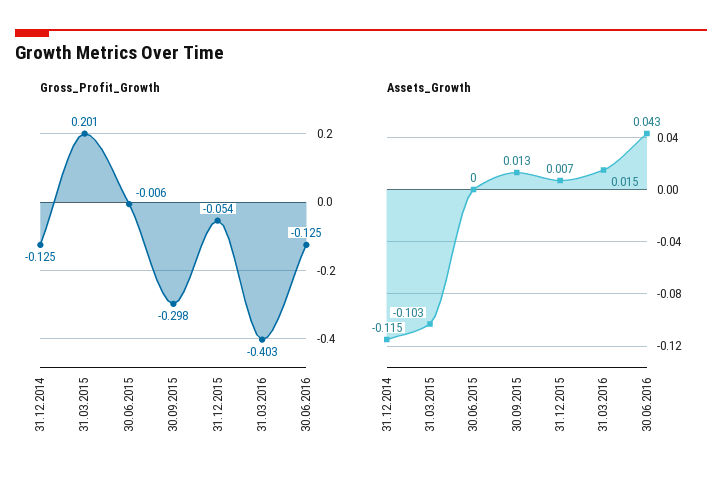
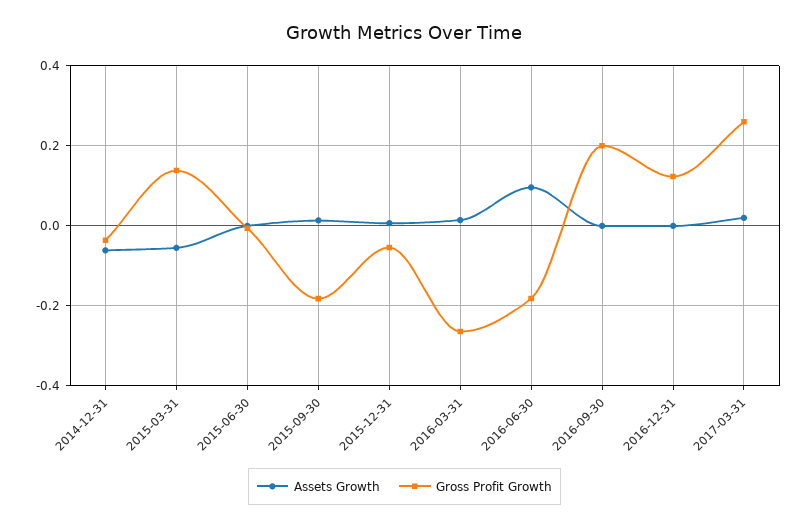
Gross_Profit_Growth, 31.12.2014: -0.125 -> -0.04
Gross_Profit_Growth, 31.03.2015: 0.201 -> 0.14
Gross_Profit_Growth, 30.09.2015: -0.298 -> -0.18
Gross_Profit_Growth, 31.03.2016: -0.403 -> -0.26
Gross_Profit_Growth, 30.06.2016: -0.125 -> -0.18
Assets_Growth, 31.12.2014: -0.115 -> -0.06
Assets_Growth, 31.03.2015: -0.103 -> -0.06
Assets_Growth, 30.06.2016: 0.043 -> 0.1
Assets_Growth, 2016-09-30: none -> 0
Gross_Profit_Growth, 2016-09-30: none -> 0.2
Assets_Growth, 2016-12-31: none -> 0
Gross_Profit_Growth, 2016-12-31: none -> 0.12
Assets_Growth, 2017-03-31: none -> 0.02
Gross_Profit_Growth, 2017-03-31: none -> 0.26

